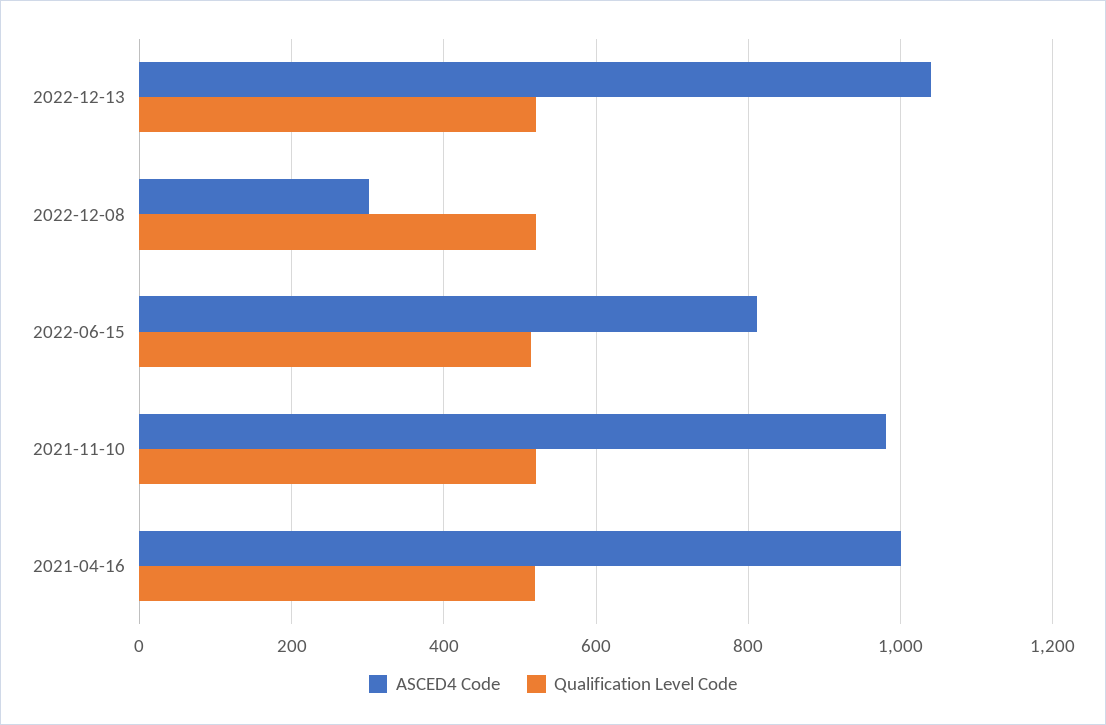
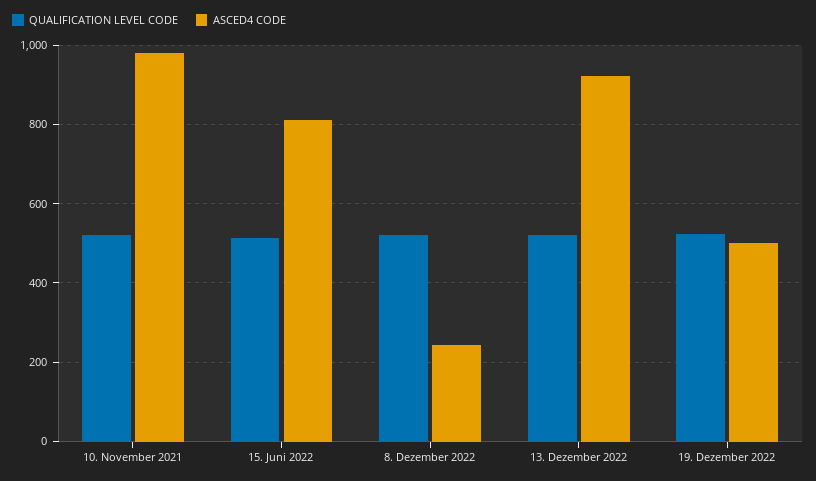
ASCED4 Code, 2022-12-13: 1040 -> 920
ASCED4 Code, 2022-12-08: 300 -> 240
ASCED4 Code, 2021-04-16: 1000 -> none
Qualification Level Code, 2021-04-16: 520 -> none
Qualification Level Code, 19. Dezember 2022: none -> 520
ASCED4 Code, 19. Dezember 2022: none -> 500

